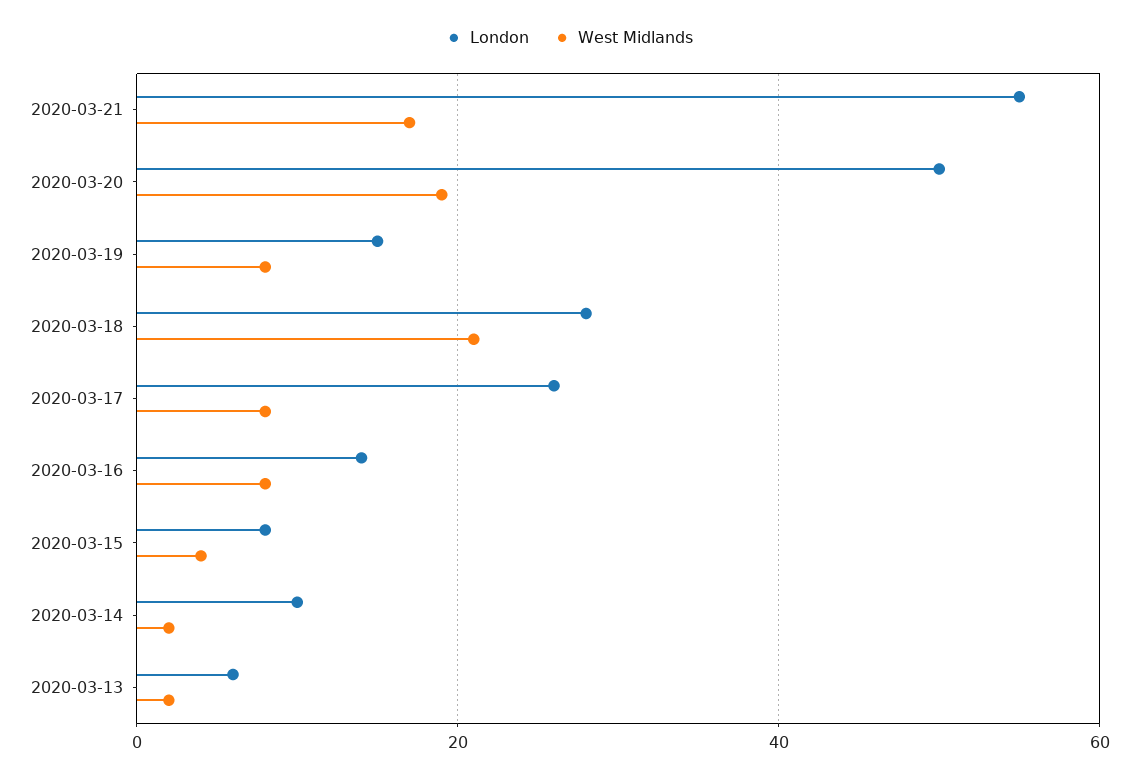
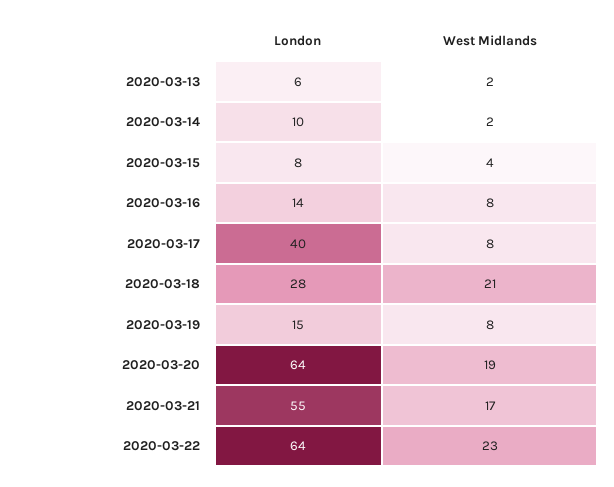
London, 2020-03-20: 50 -> 64
London, 2020-03-17: 25 -> 40
London, 2020-03-22: none -> 64
West Midlands, 2020-03-22: none -> 23

